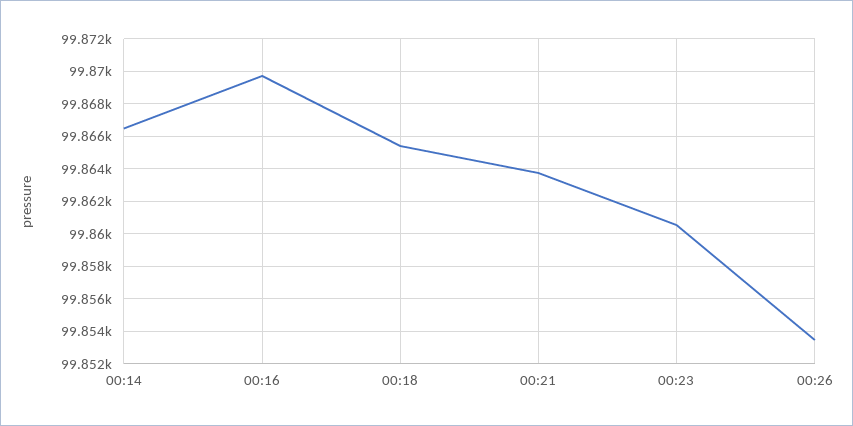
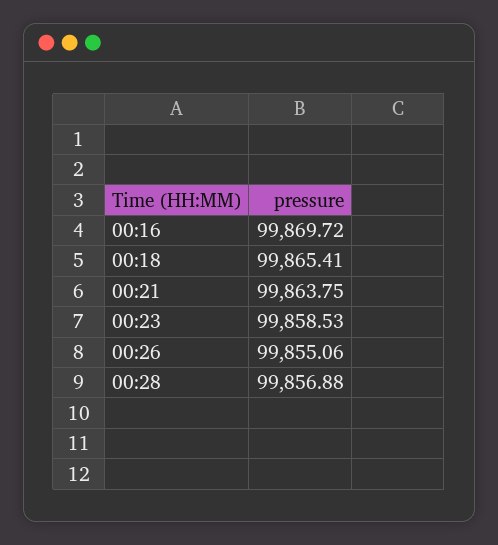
00:14: 99866.5 -> none
00:23: 99860.5 -> 99858.53
00:26: 99853.5 -> 99855.06
00:28: none -> 99856.88

